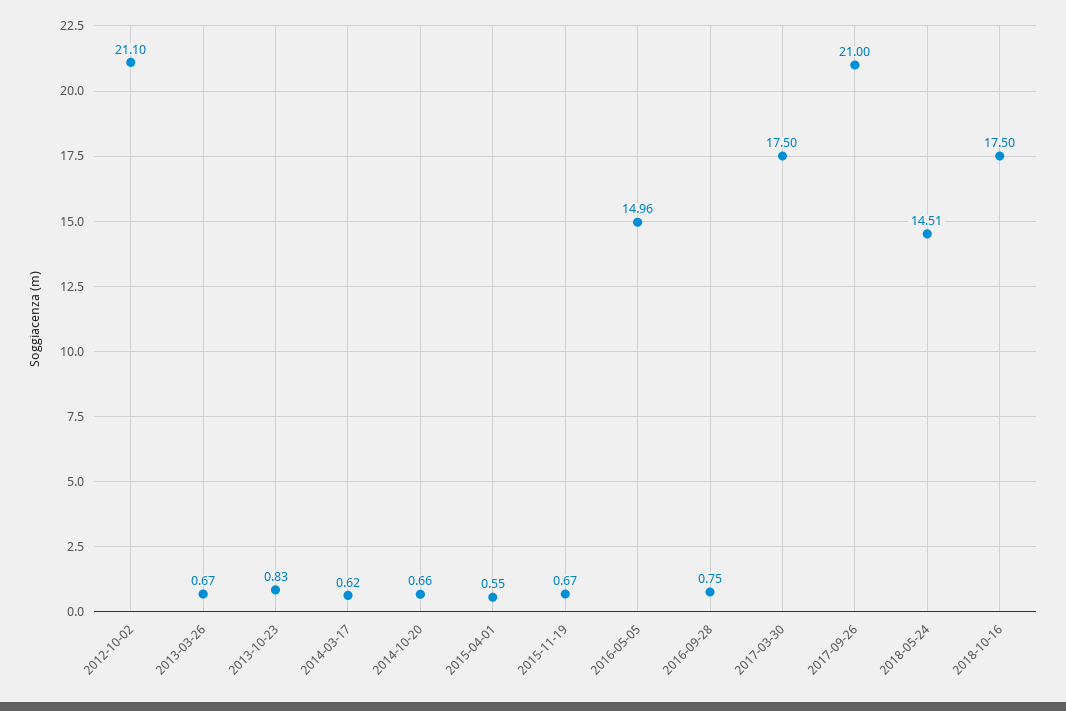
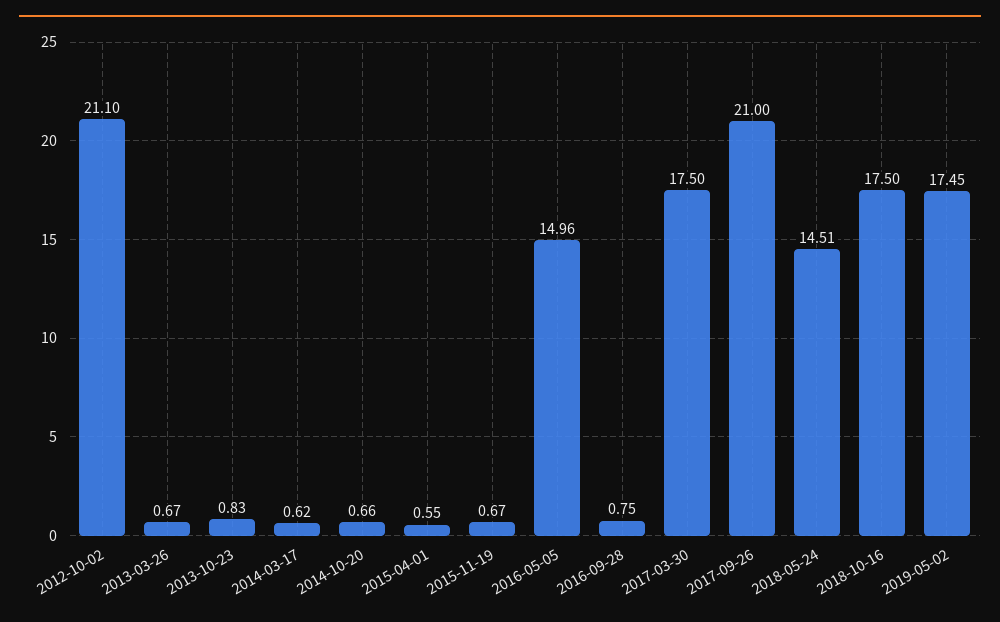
2019-05-02: none -> 17.45

